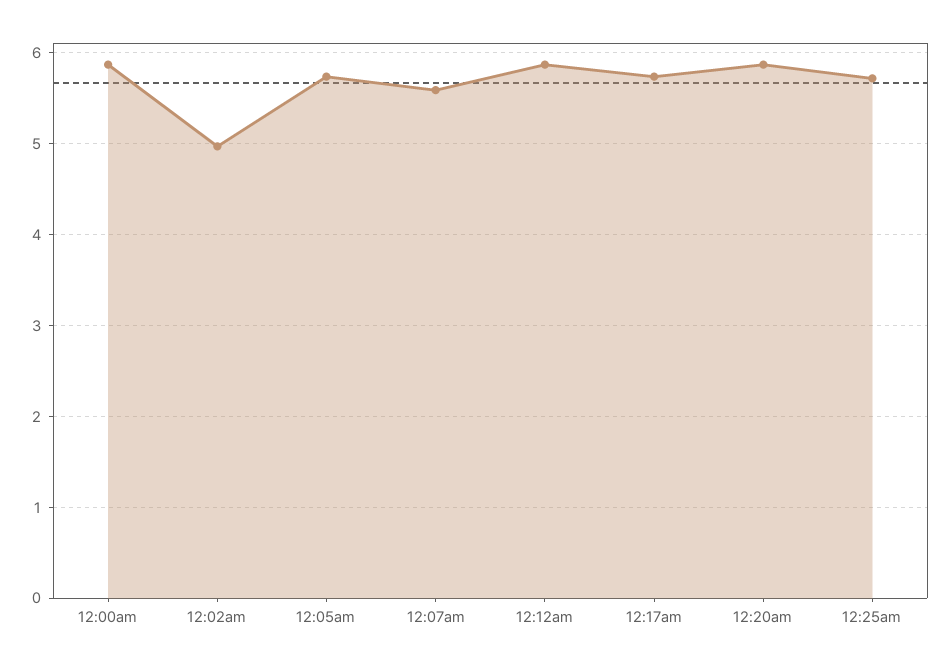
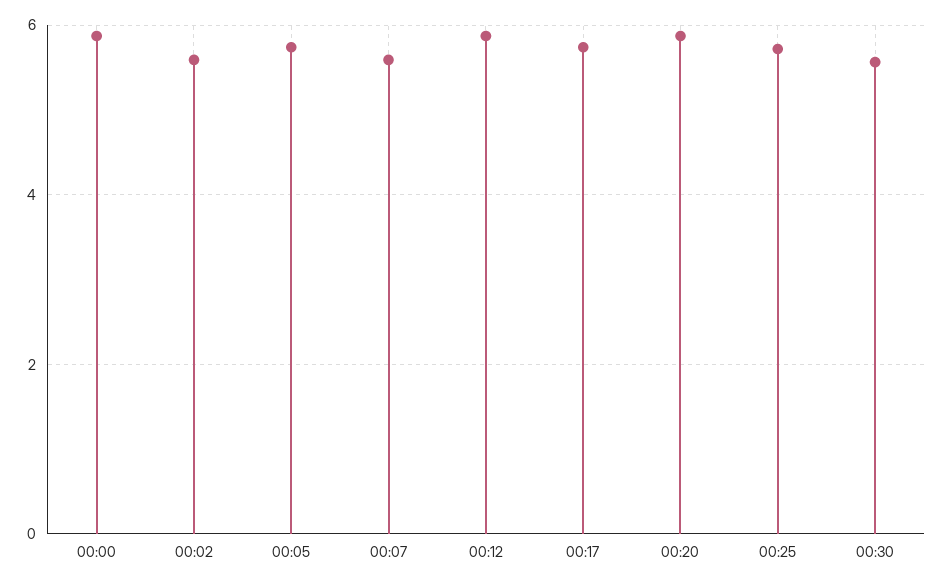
12:02am: 5 -> 5.6
00:30: none -> 5.6

